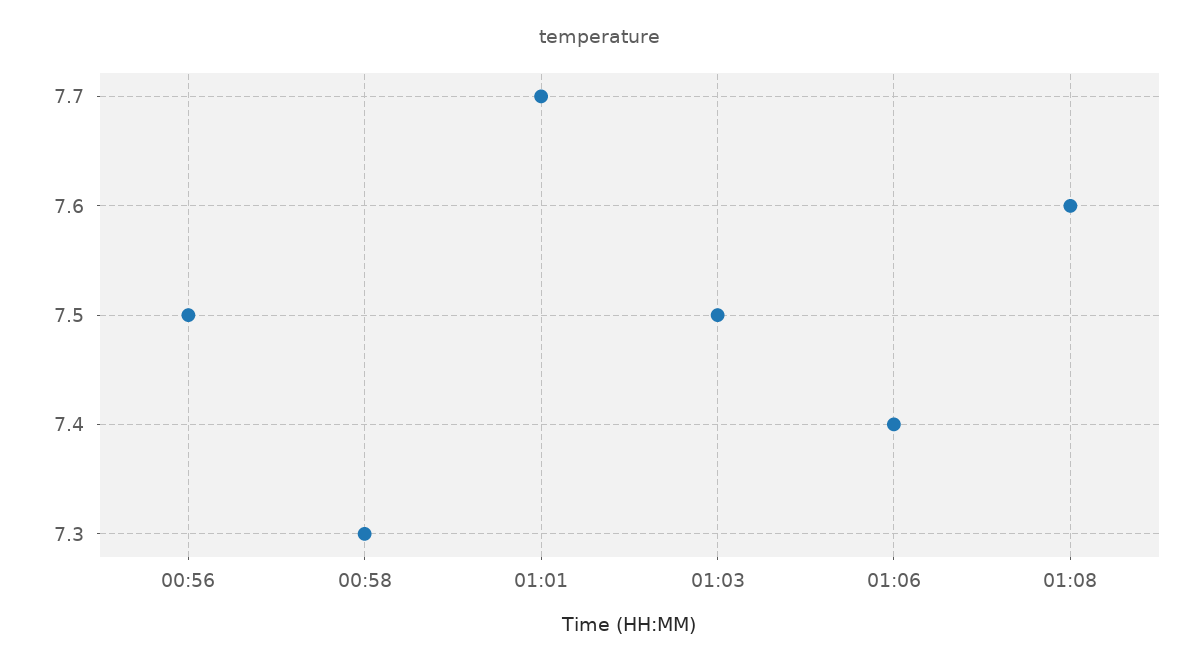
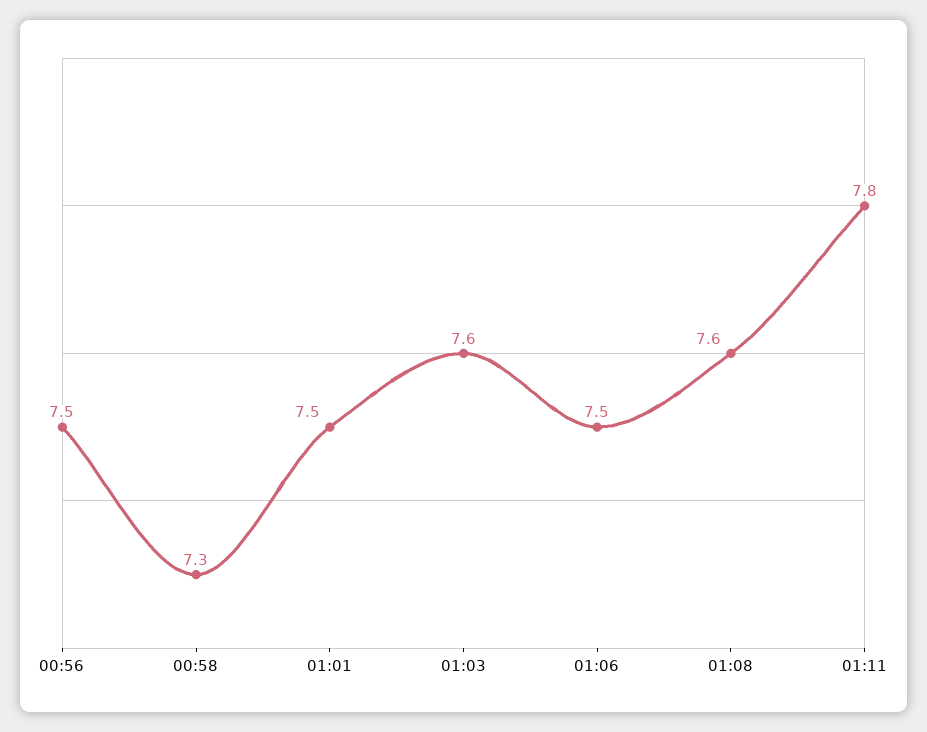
01:01: 7.7 -> 7.5
01:03: 7.5 -> 7.6
01:06: 7.4 -> 7.5
01:11: none -> 7.8

